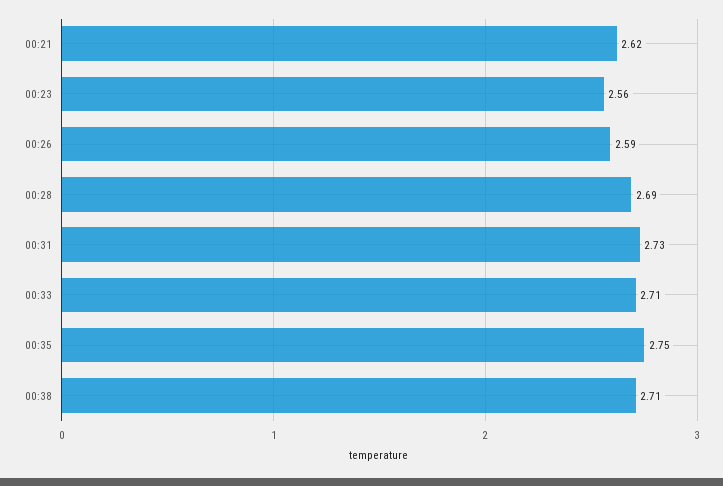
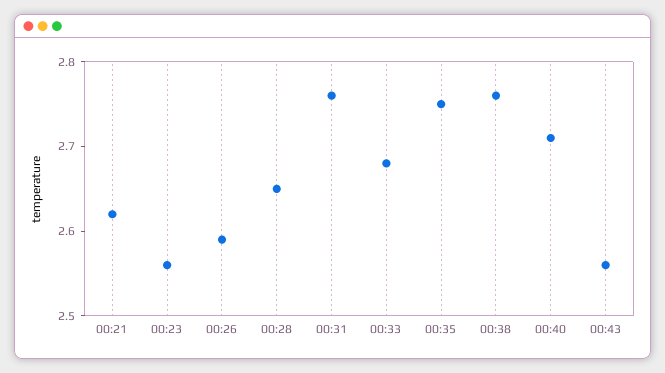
00:28: 2.69 -> 2.65
00:31: 2.73 -> 2.76
00:33: 2.71 -> 2.68
00:38: 2.71 -> 2.76
00:40: none -> 2.71
00:43: none -> 2.56

